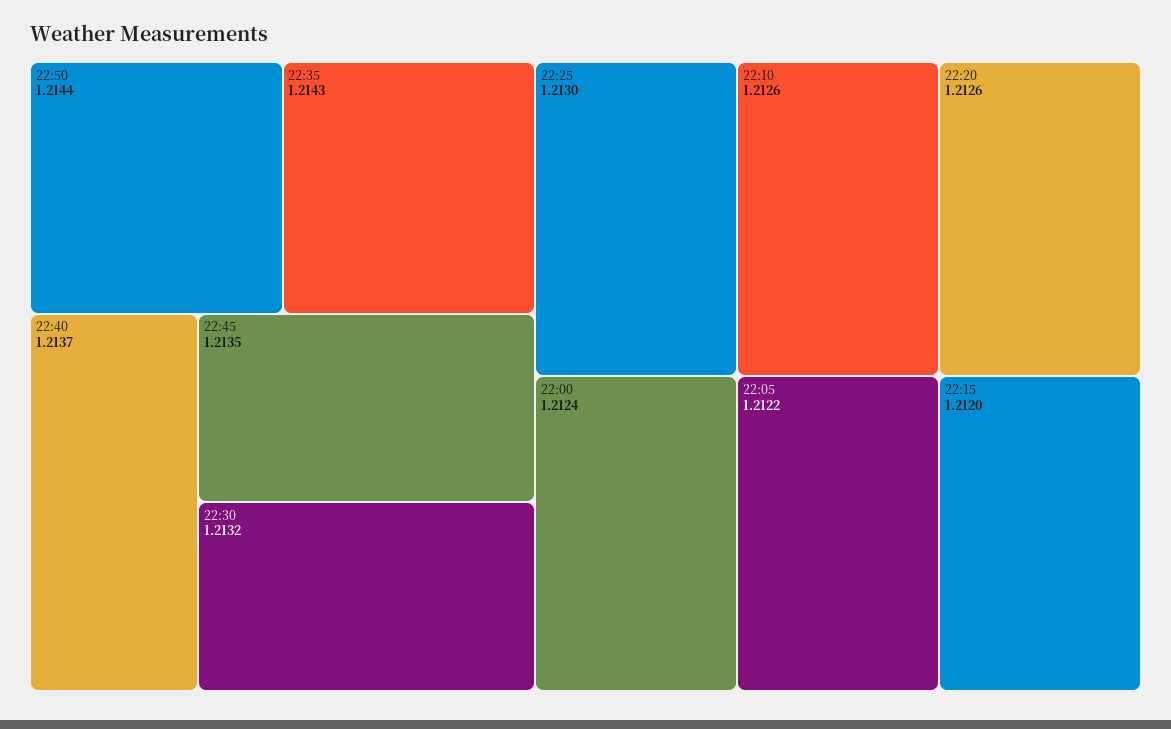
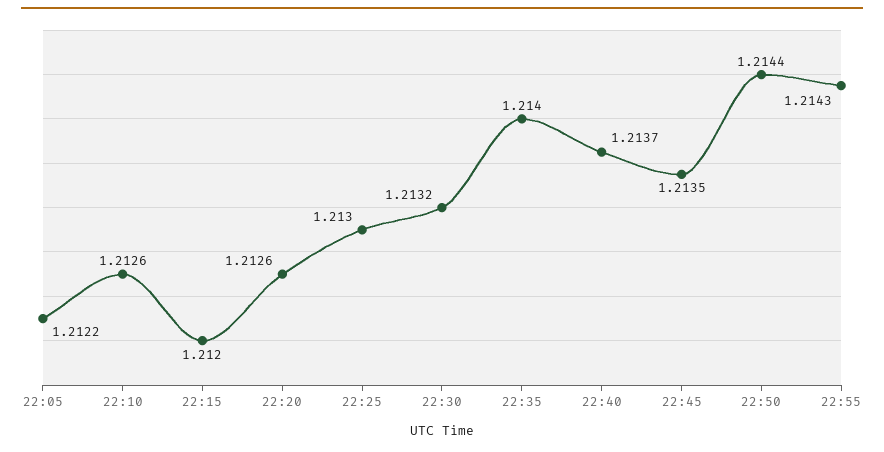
22:35: 1.2143 -> 1.214
22:00: 1.2124 -> none
22:55: none -> 1.2143

